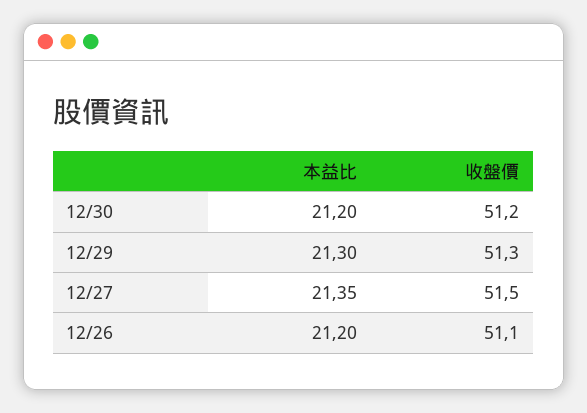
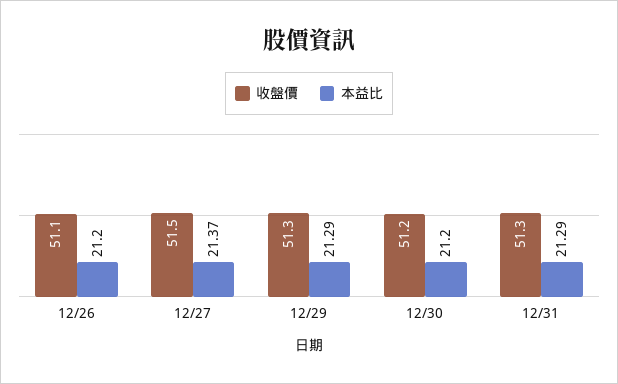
本益比, 12/29: 21.3 -> 21.29
本益比, 12/27: 21.35 -> 21.37
收盤價, 12/31: none -> 51.3
本益比, 12/31: none -> 21.29

